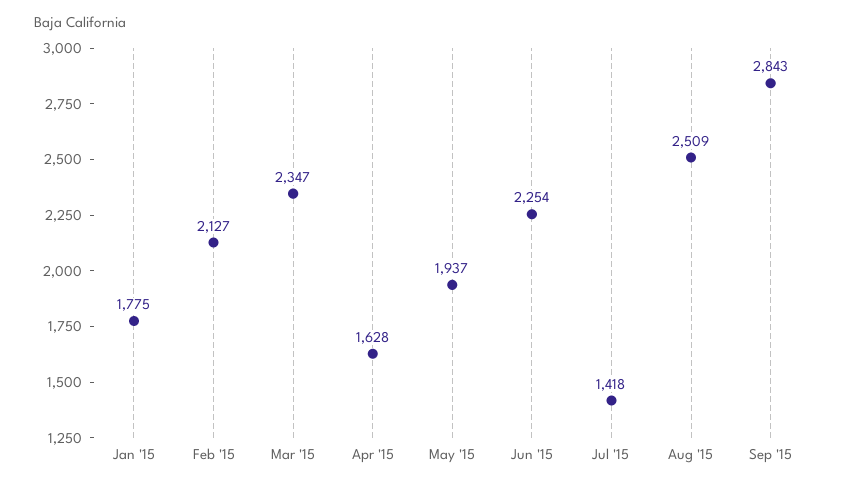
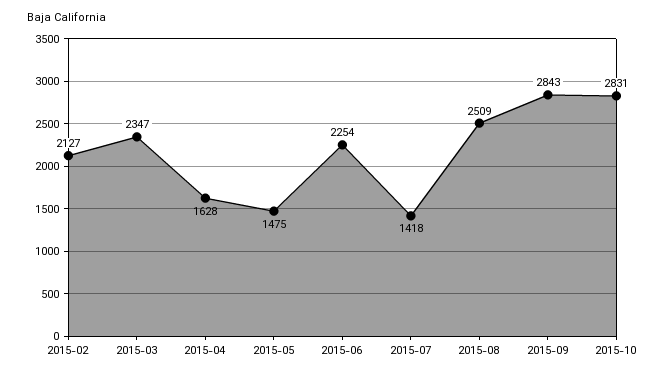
Jan '15: 1775 -> none
May '15: 1937 -> 1475
2015-10: none -> 2831

